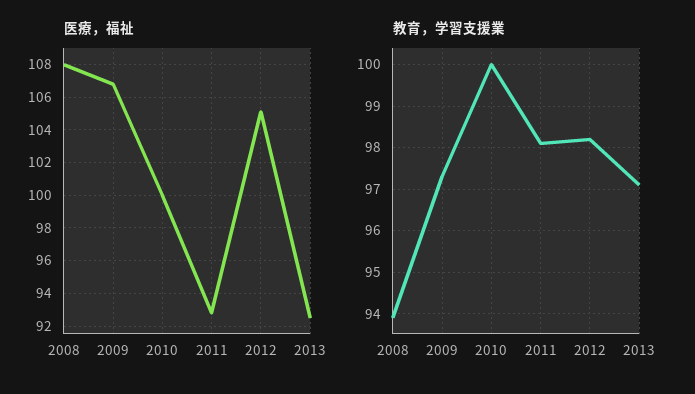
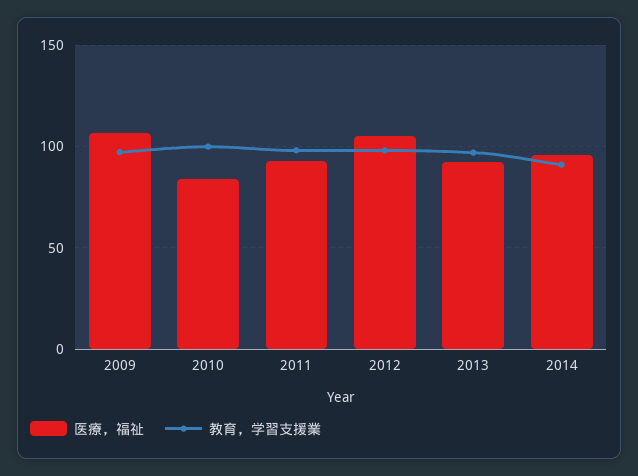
医療，福祉, 2008: 108 -> none
医療，福祉, 2010: 100 -> 85
教育，学習支援業, 2008: 94 -> none
医療，福祉, 2014: none -> 95
教育，学習支援業, 2014: none -> 90

